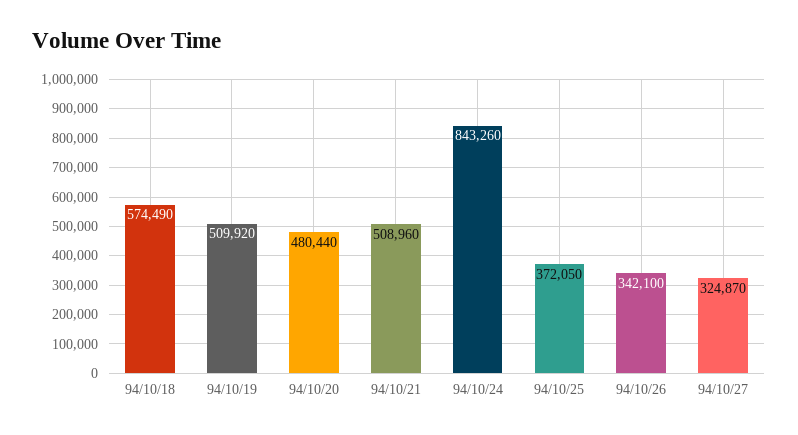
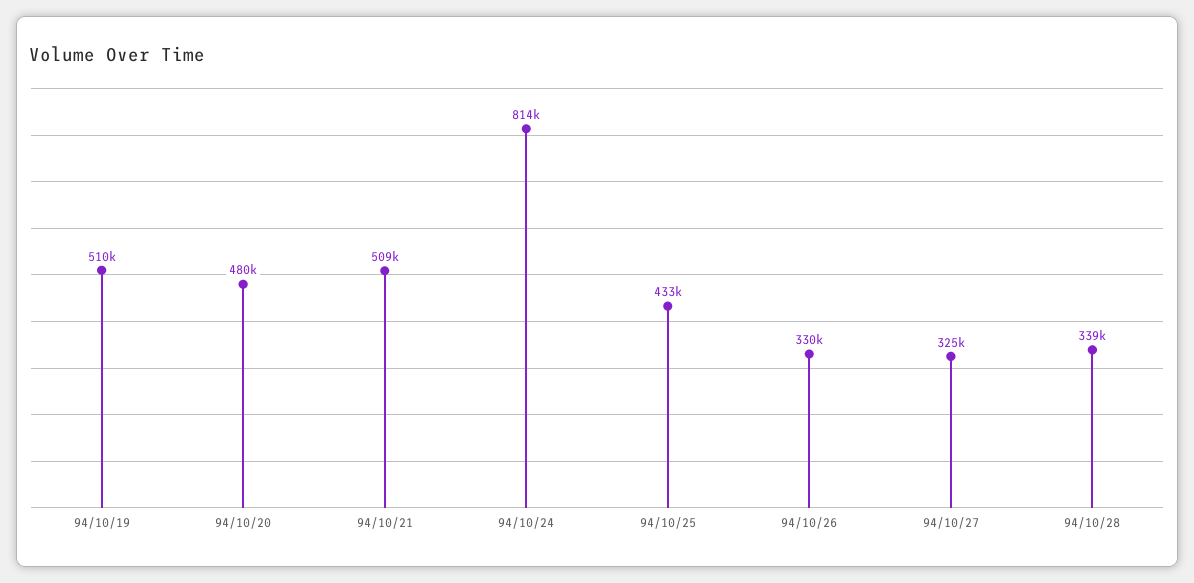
94/10/18: 574490 -> none
94/10/24: 843260 -> 814000
94/10/25: 372050 -> 433000
94/10/26: 342100 -> 330000
94/10/28: none -> 339000

